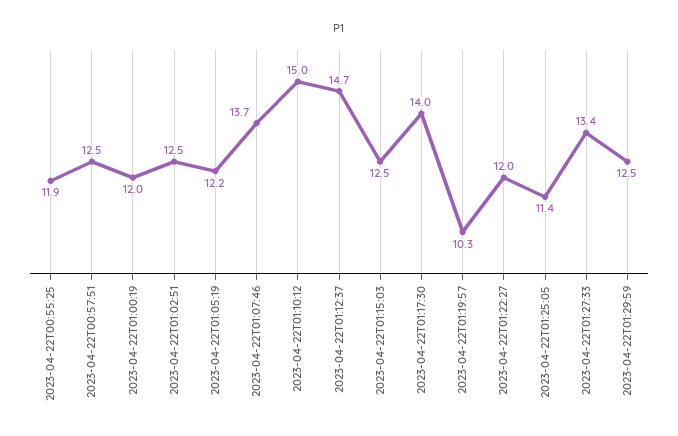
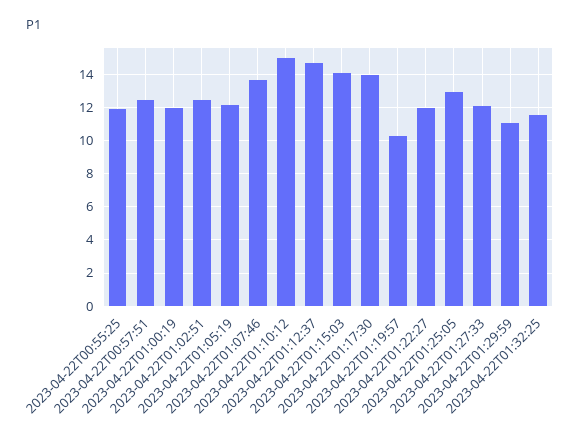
2023-04-22T01:15:03: 12.5 -> 14
2023-04-22T01:25:05: 11.4 -> 13
2023-04-22T01:27:33: 13.4 -> 12
2023-04-22T01:29:59: 12.5 -> 11
2023-04-22T01:32:25: none -> 11.5

